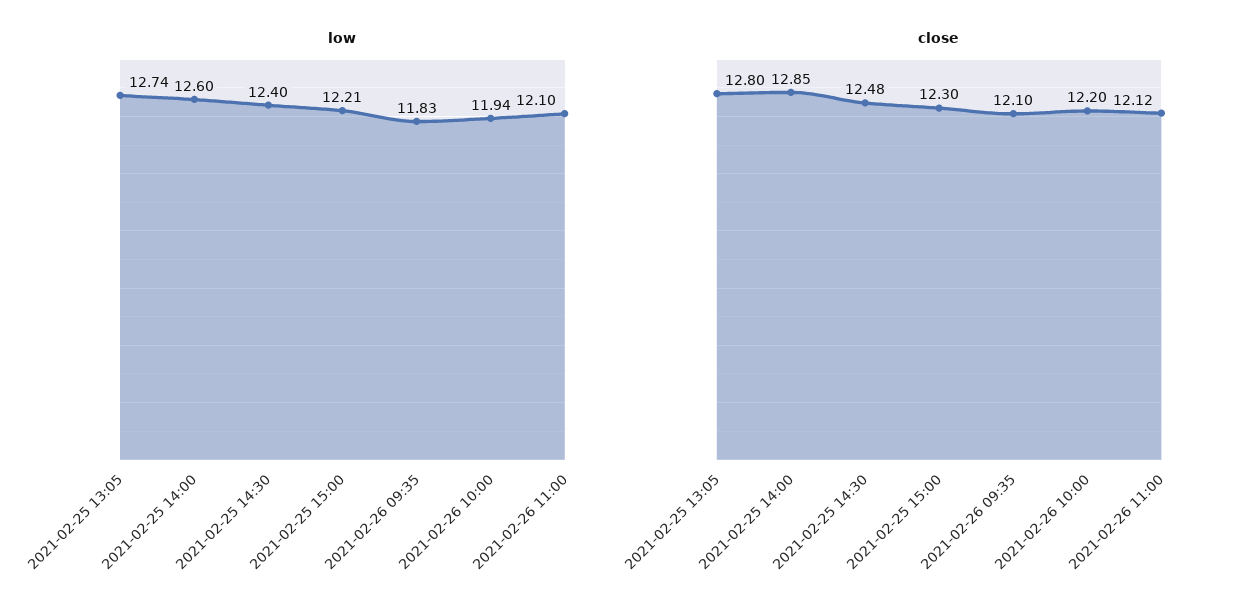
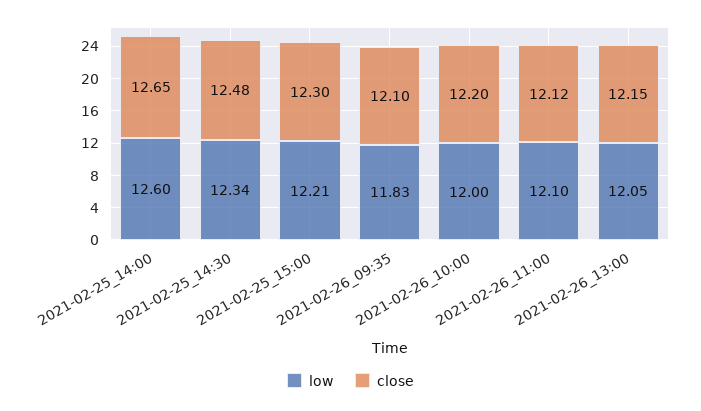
low, 2021-02-25 13:05: 12.74 -> none
low, 2021-02-25 14:30: 12.4 -> 12.34
low, 2021-02-26 10:00: 11.94 -> 12
close, 2021-02-25 13:05: 12.8 -> none
close, 2021-02-25 14:00: 12.85 -> 12.65
low, 2021-02-26_13:00: none -> 12.05
close, 2021-02-26_13:00: none -> 12.15

